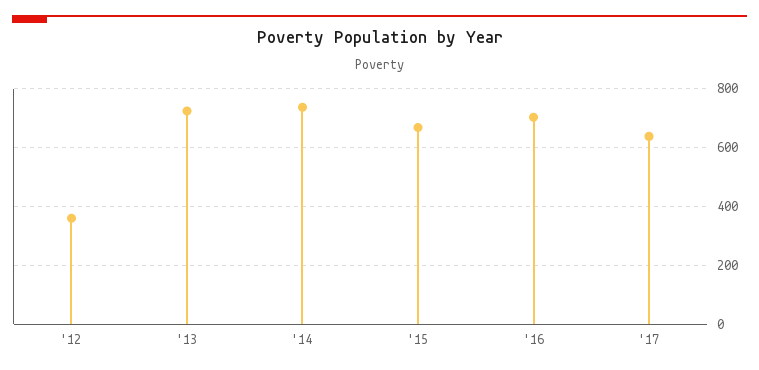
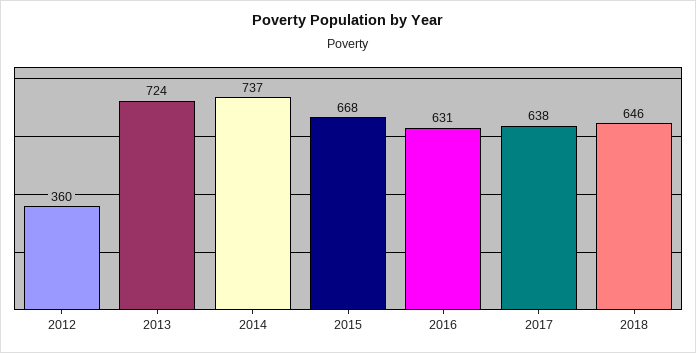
'16: 700 -> 631
2018: none -> 646

